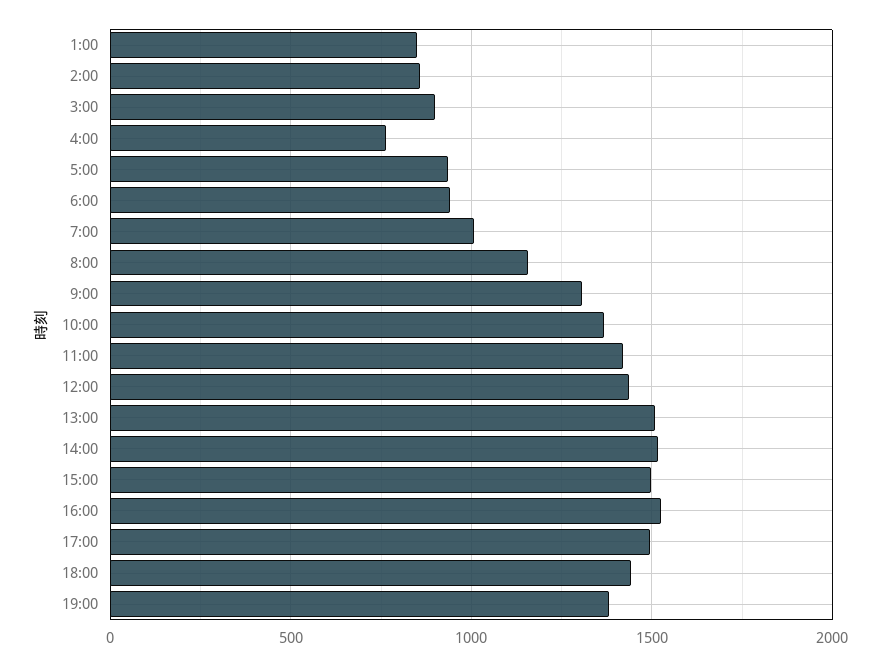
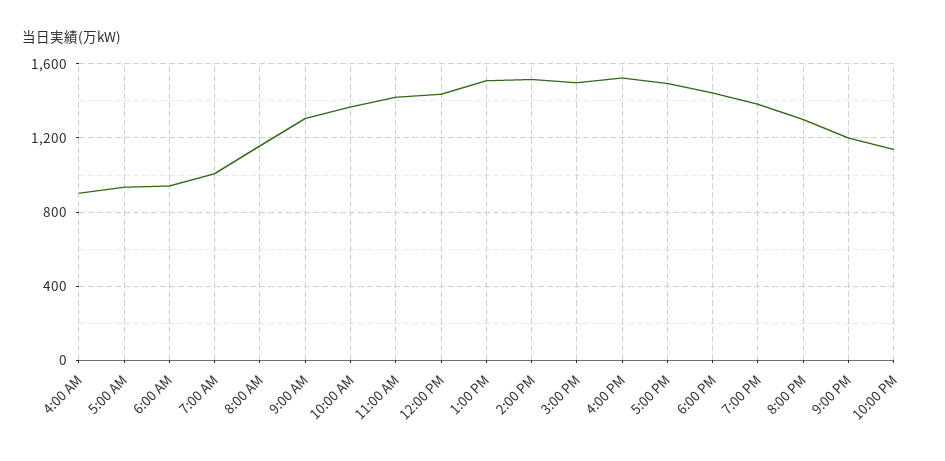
1:00: 850 -> none
2:00: 850 -> none
3:00: 900 -> none
4:00: 750 -> 900
8:00 PM: none -> 1300
9:00 PM: none -> 1200
10:00 PM: none -> 1150

